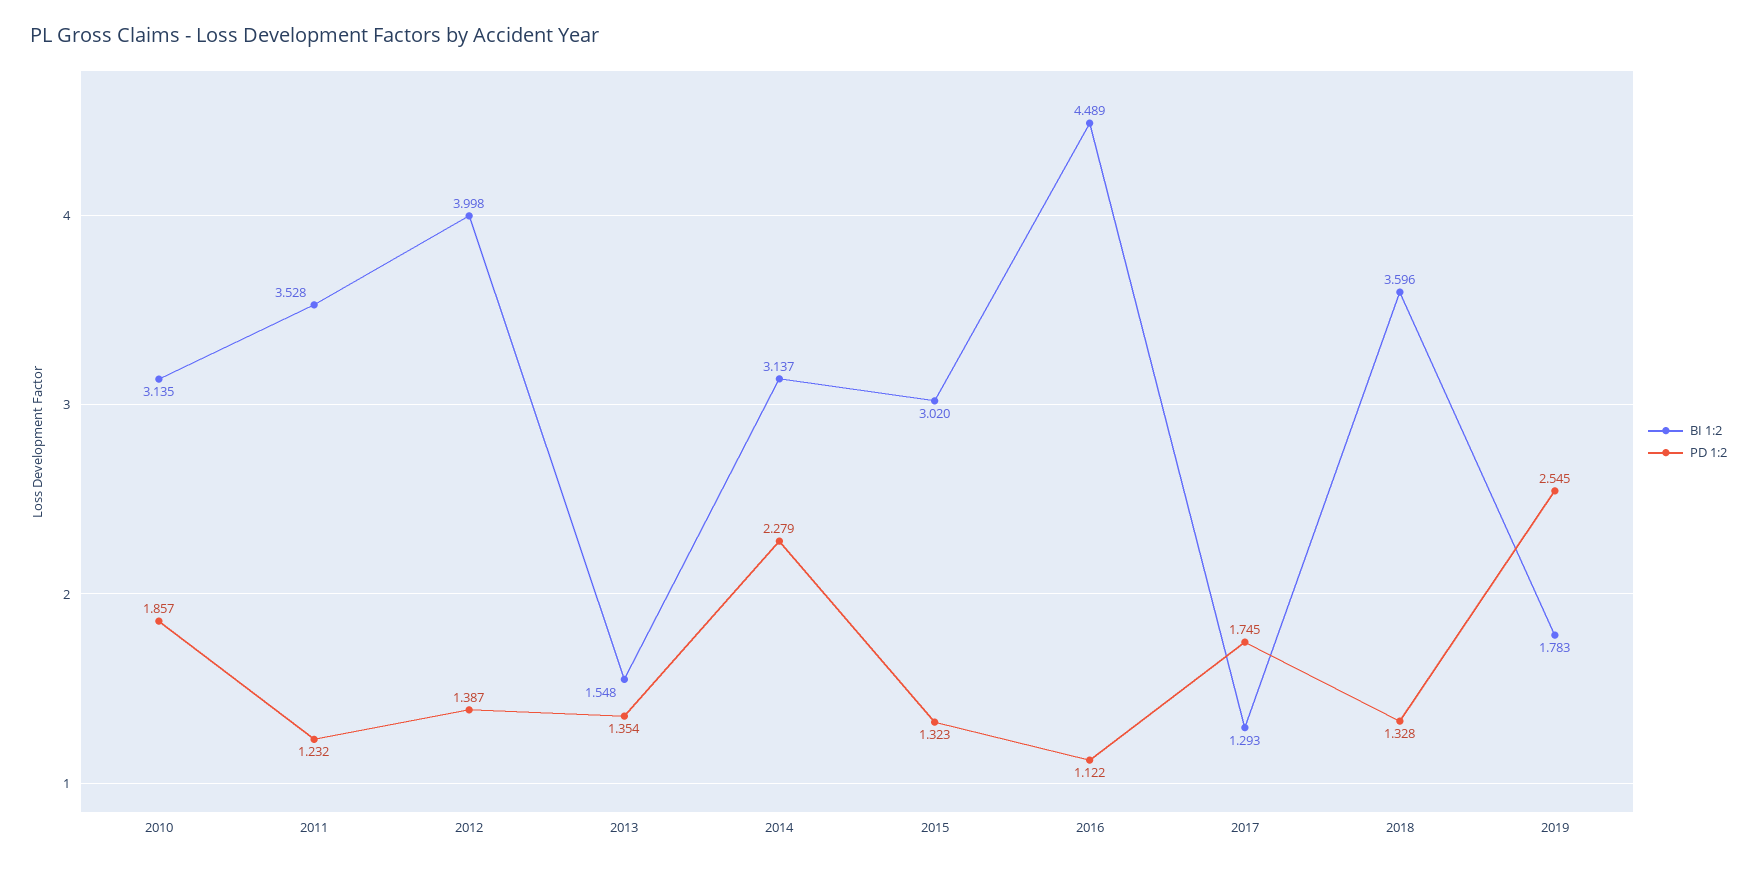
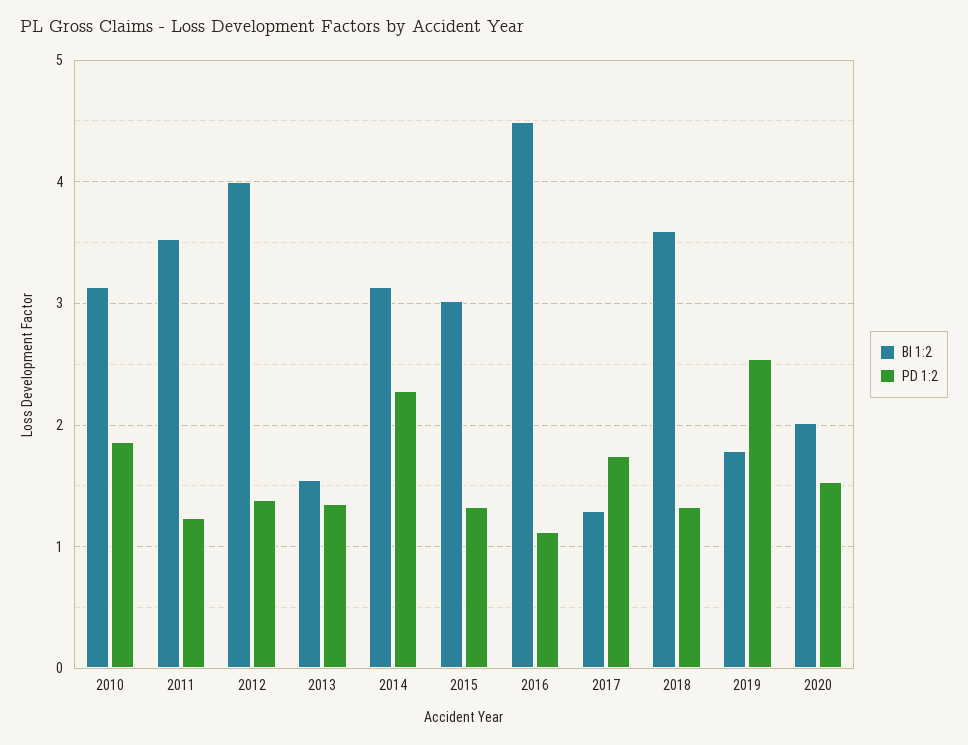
BI 1:2, 2020: none -> 2
PD 1:2, 2020: none -> 1.5

